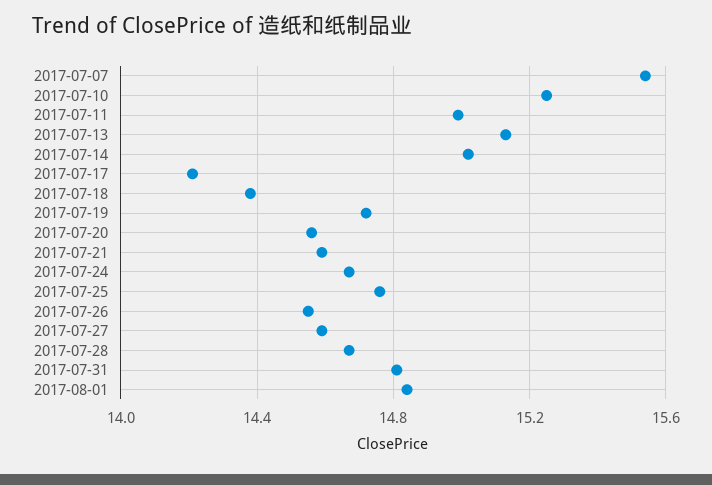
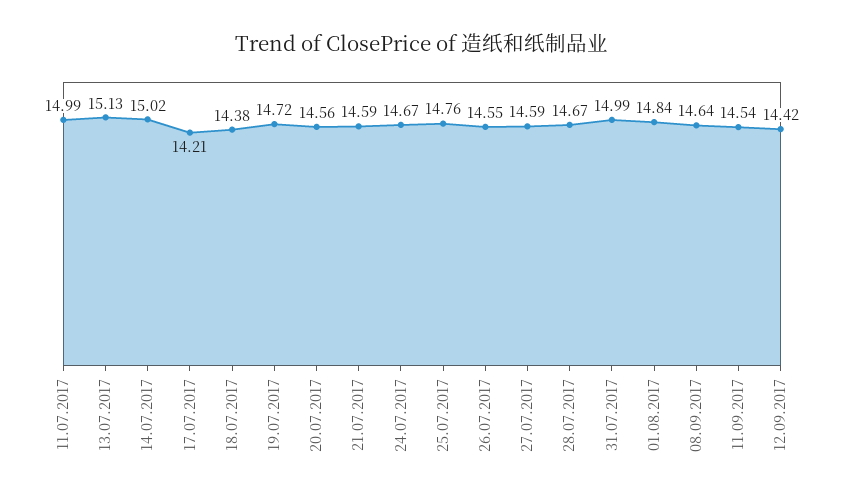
2017-07-07: 15.55 -> none
2017-07-10: 15.25 -> none
2017-07-31: 14.8 -> 14.99
08.09.2017: none -> 14.64
11.09.2017: none -> 14.54
12.09.2017: none -> 14.42

